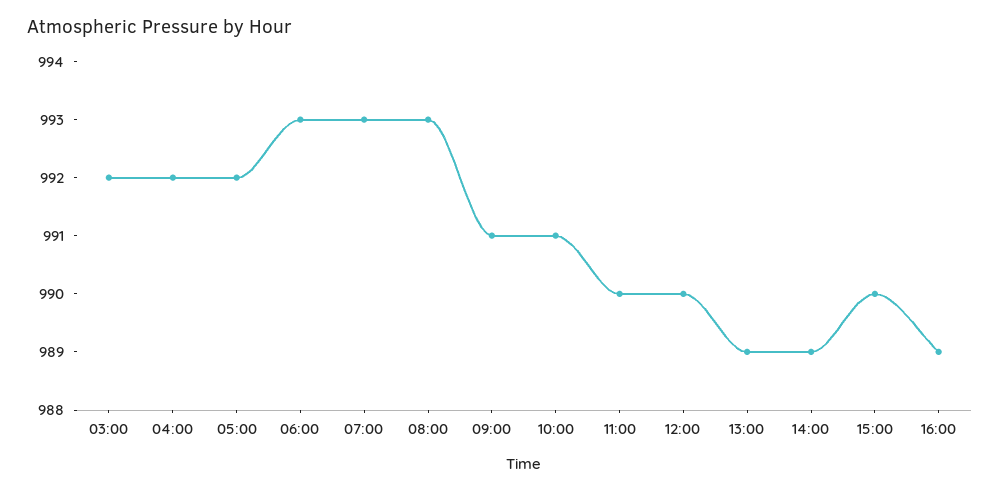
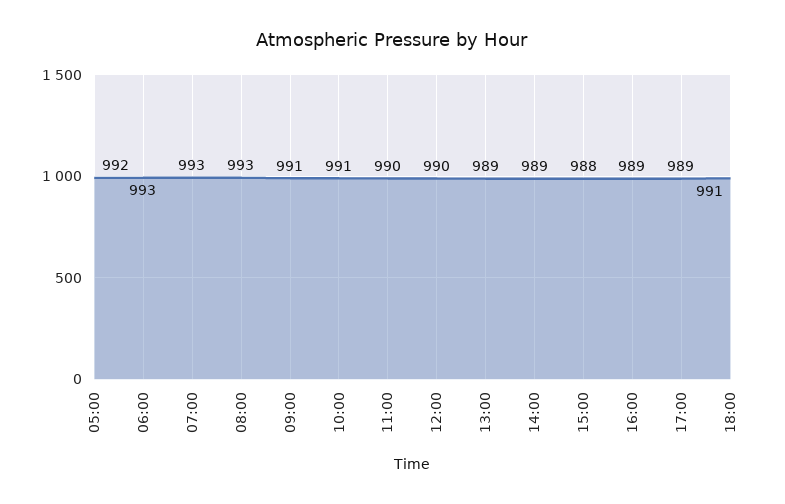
03:00: 992 -> none
04:00: 992 -> none
15:00: 990 -> 988
17:00: none -> 989
18:00: none -> 991

